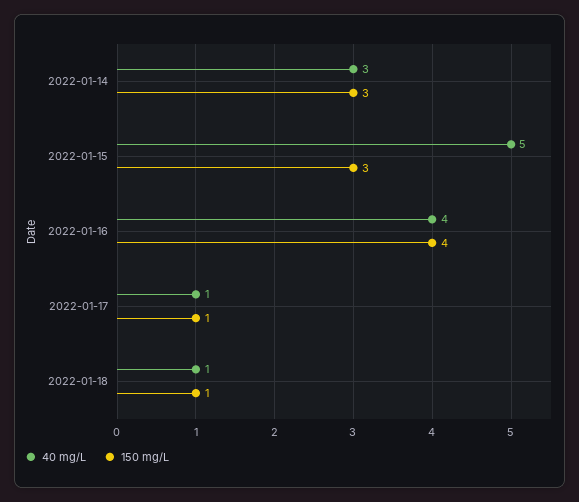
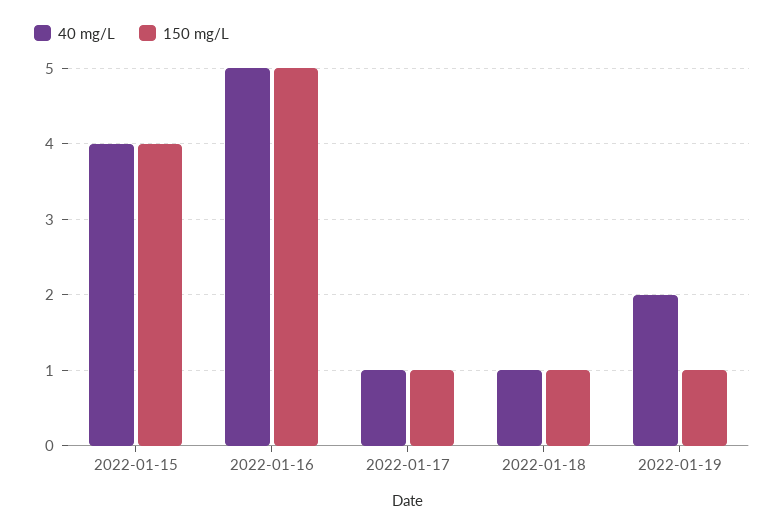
40 mg/L, 2022-01-14: 3 -> none
150 mg/L, 2022-01-14: 3 -> none
40 mg/L, 2022-01-15: 5 -> 4
150 mg/L, 2022-01-15: 3 -> 4
40 mg/L, 2022-01-16: 4 -> 5
150 mg/L, 2022-01-16: 4 -> 5
40 mg/L, 2022-01-19: none -> 2
150 mg/L, 2022-01-19: none -> 1

